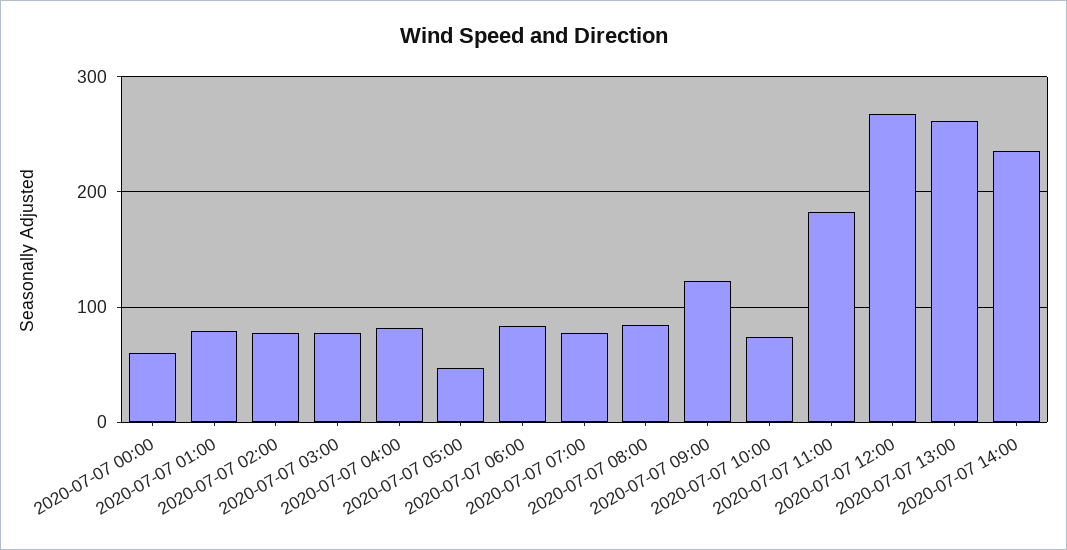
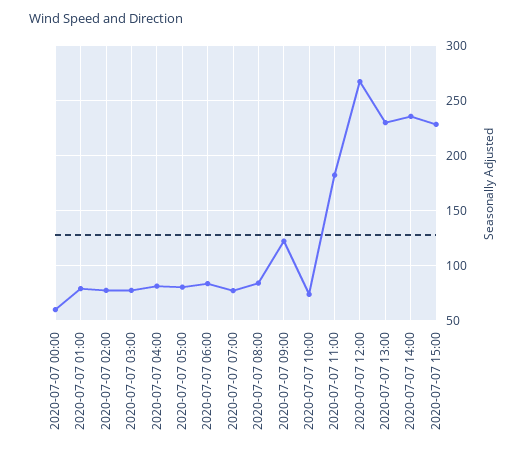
2020-07-07 05:00: 50 -> 80
2020-07-07 13:00: 260 -> 230
2020-07-07 15:00: none -> 230

